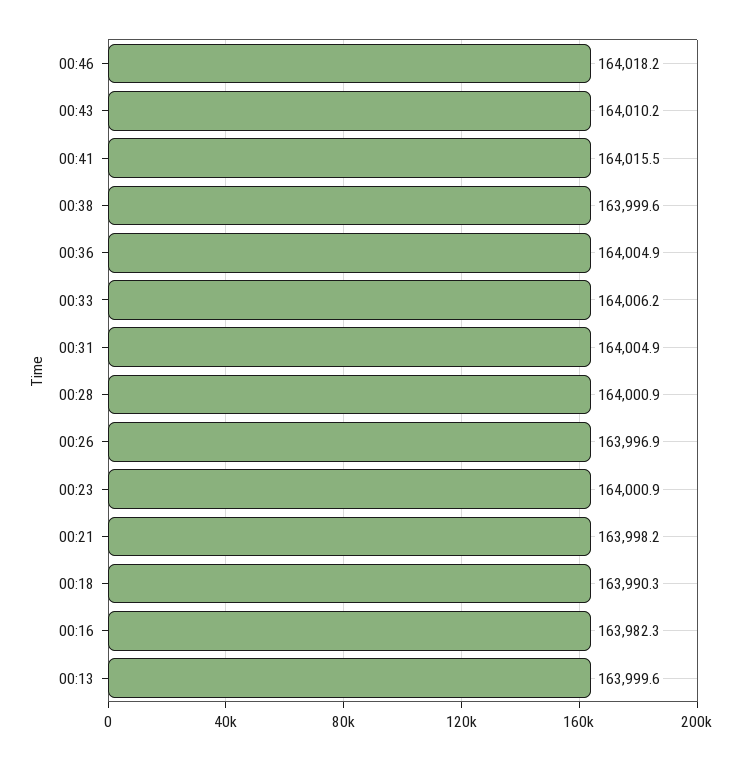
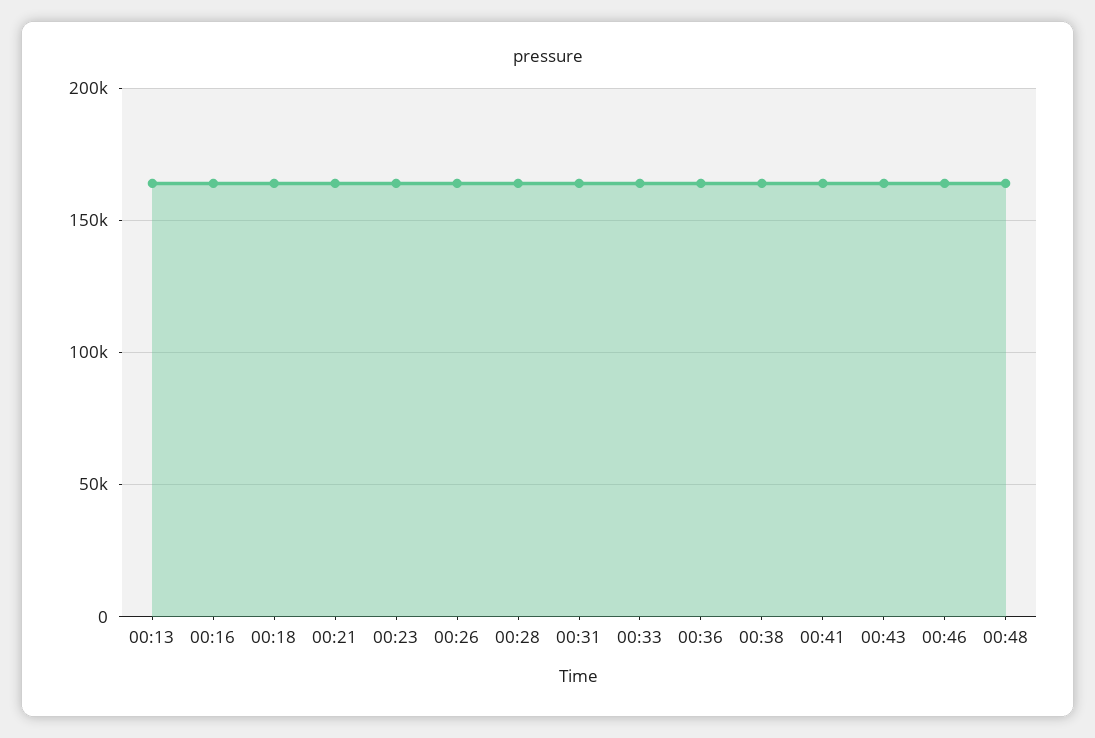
00:48: none -> 165000

